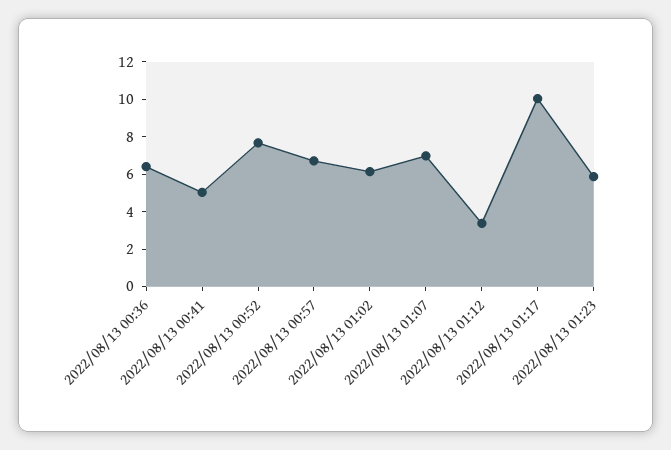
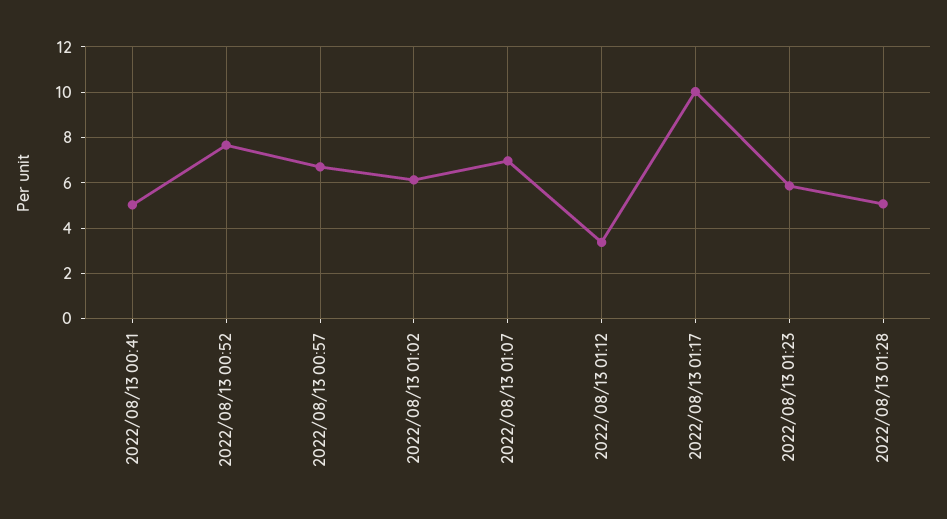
2022/08/13 00:36: 6.5 -> none
2022/08/13 01:28: none -> 5

